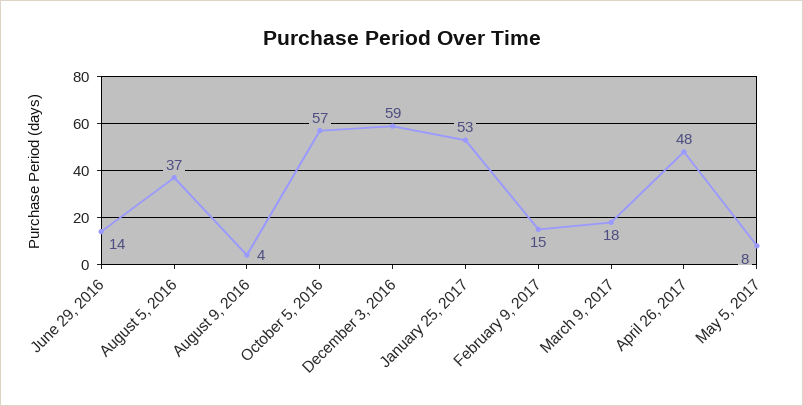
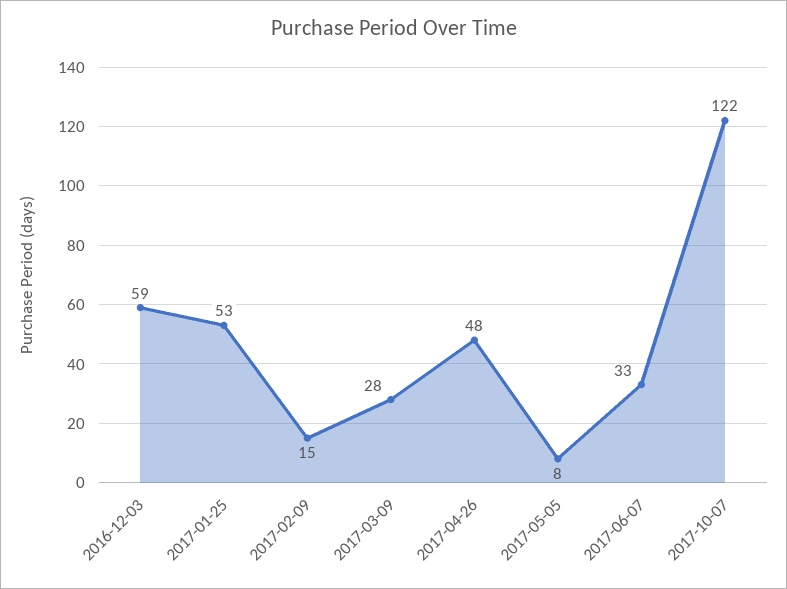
June 29, 2016: 14 -> none
August 5, 2016: 37 -> none
August 9, 2016: 4 -> none
October 5, 2016: 57 -> none
March 9, 2017: 18 -> 28
2017-06-07: none -> 33
2017-10-07: none -> 122

